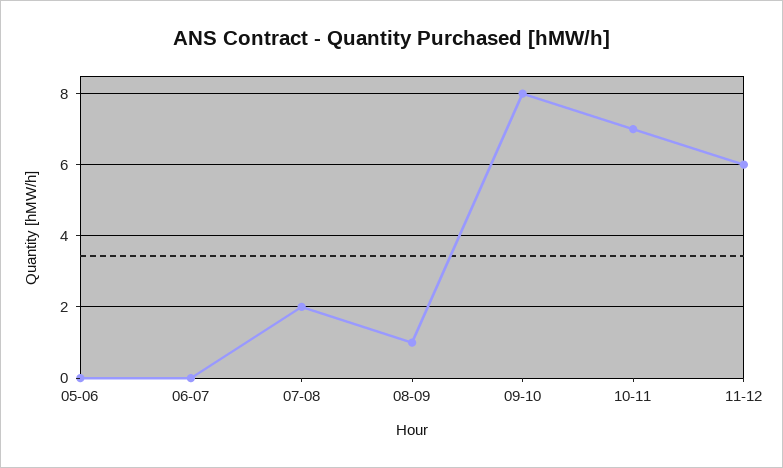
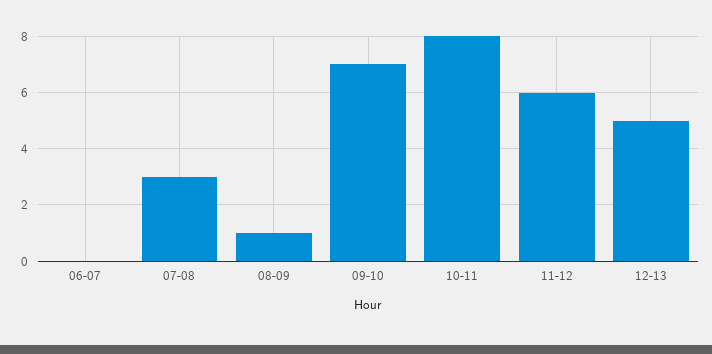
05-06: 0 -> none
07-08: 2 -> 3
09-10: 8 -> 7
10-11: 7 -> 8
12-13: none -> 5

